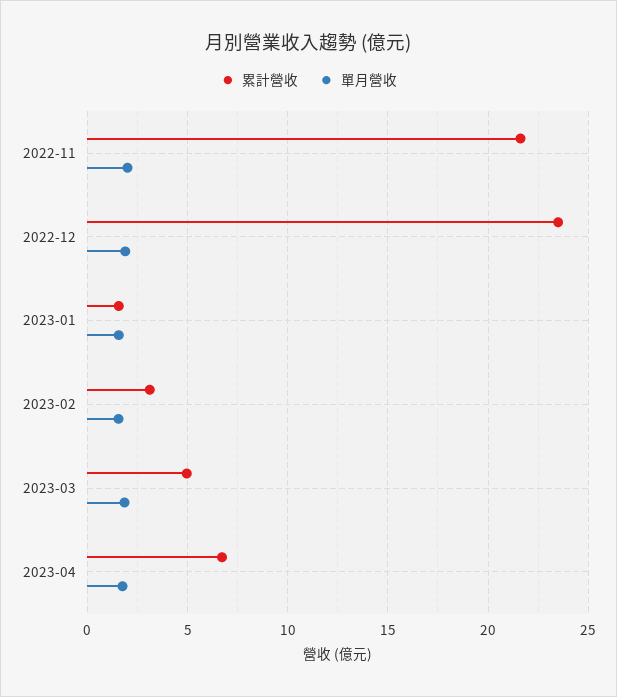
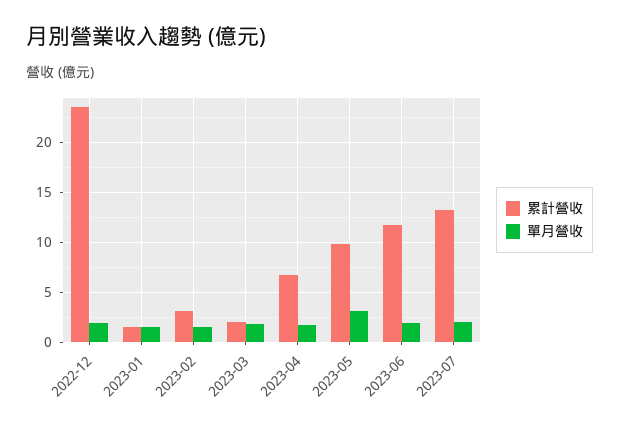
累計營收, 2022-11: 21.5 -> none
單月營收, 2022-11: 2 -> none
累計營收, 2023-03: 5 -> 2
累計營收, 2023-05: none -> 10
單月營收, 2023-05: none -> 3
累計營收, 2023-06: none -> 12
單月營收, 2023-06: none -> 2
累計營收, 2023-07: none -> 13
單月營收, 2023-07: none -> 2

